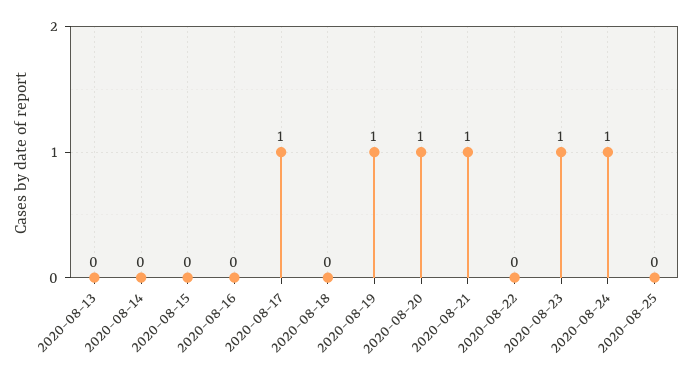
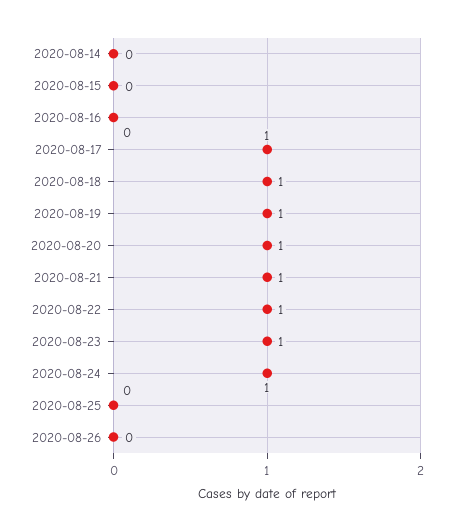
2020-08-13: 0 -> none
2020-08-18: 0 -> 1
2020-08-22: 0 -> 1
2020-08-26: none -> 0

